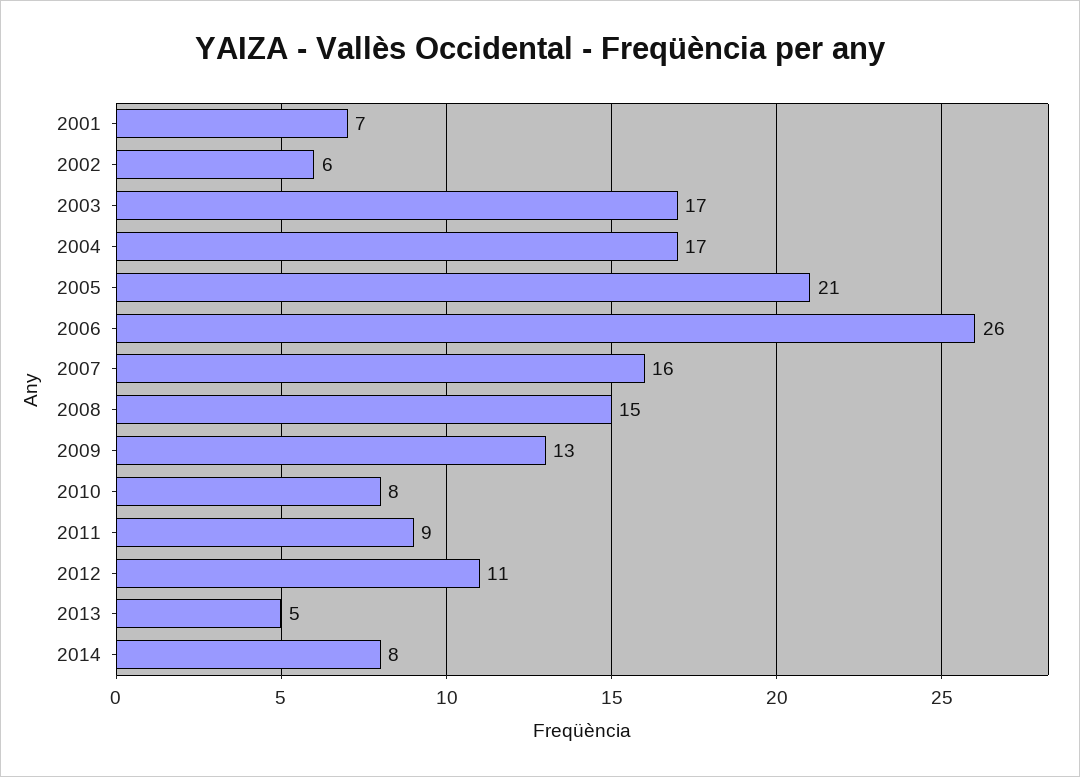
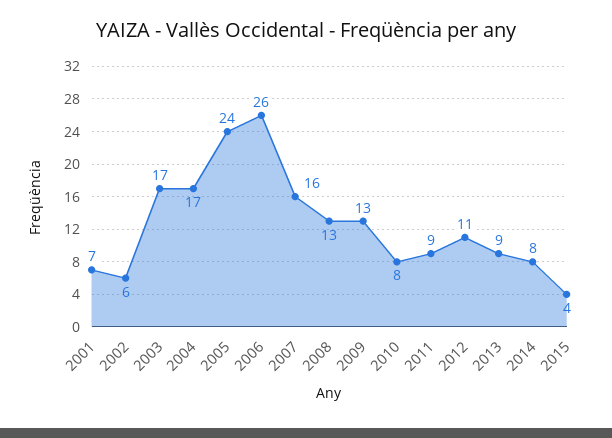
2005: 21 -> 24
2008: 15 -> 13
2013: 5 -> 9
2015: none -> 4

